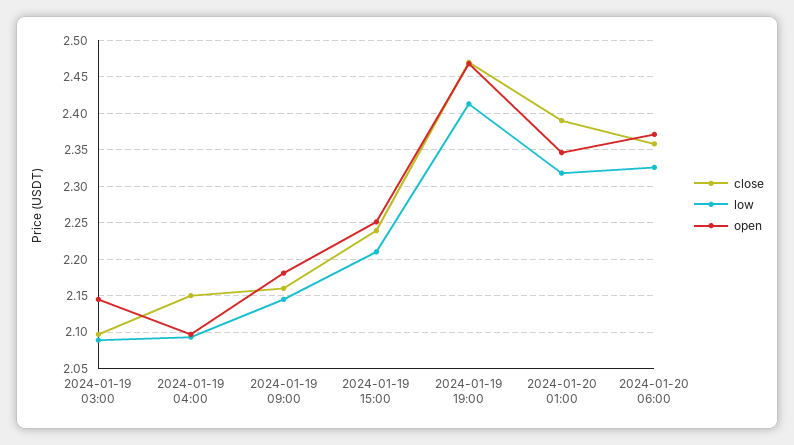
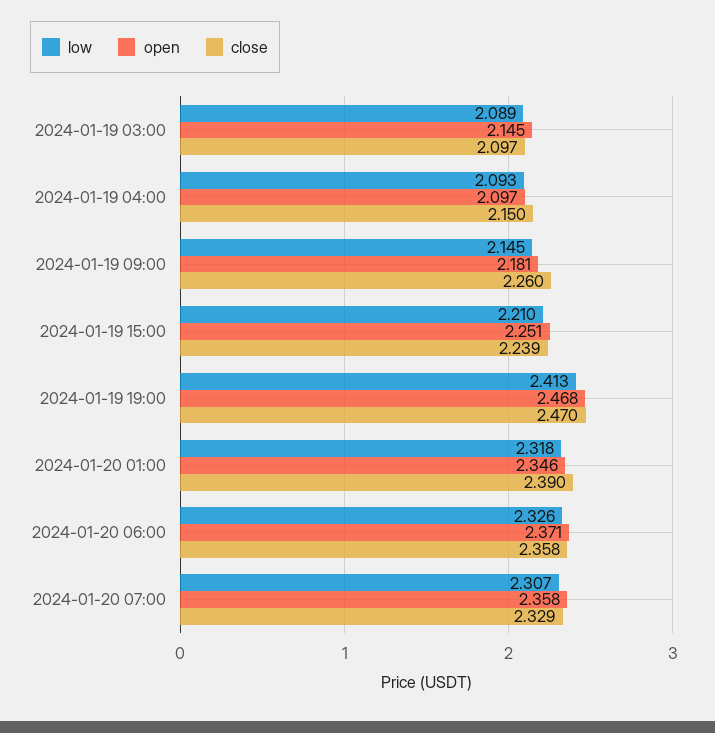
close, 2024-01-19 09:00: 2.16 -> 2.26
low, 2024-01-20 07:00: none -> 2.307
open, 2024-01-20 07:00: none -> 2.358
close, 2024-01-20 07:00: none -> 2.329

